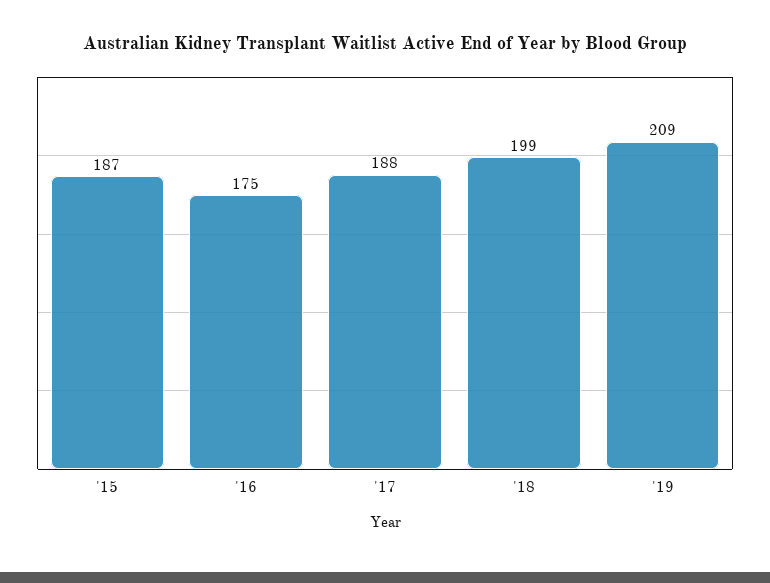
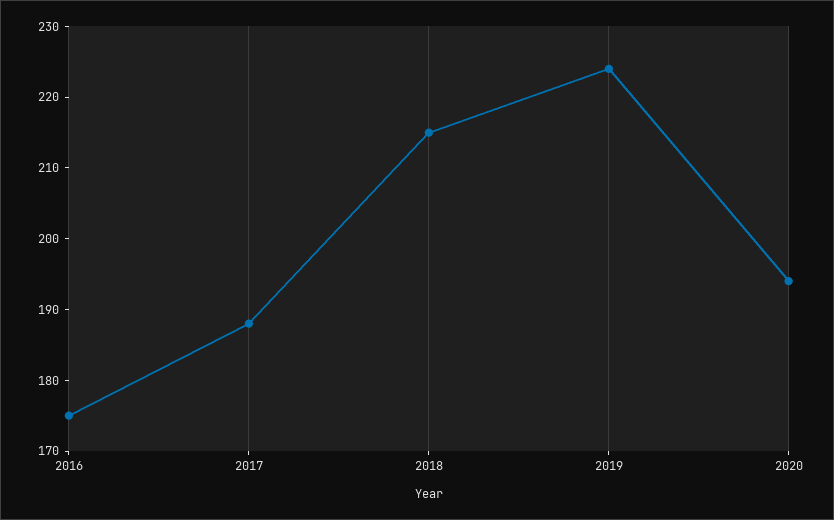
'15: 187 -> none
'18: 199 -> 215
'19: 209 -> 225
2020: none -> 195

